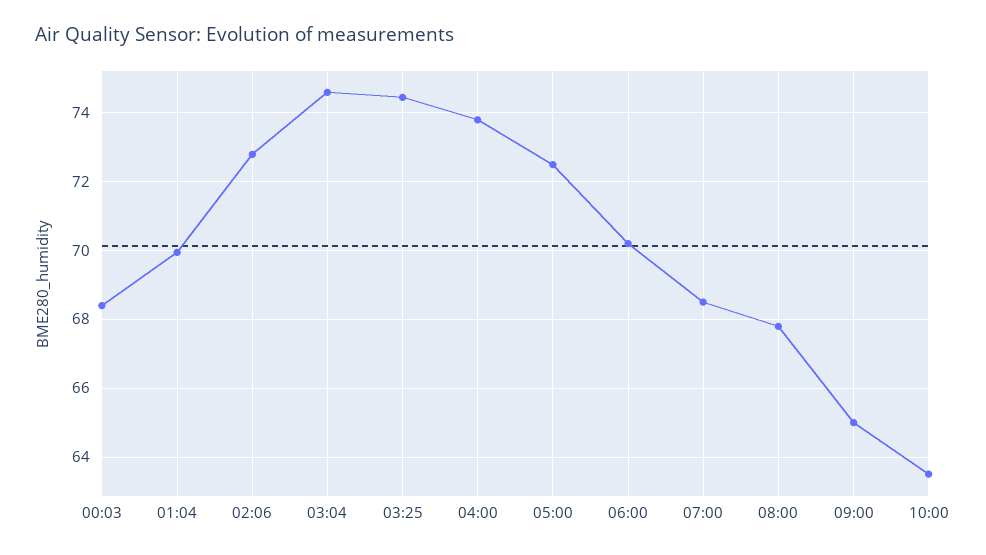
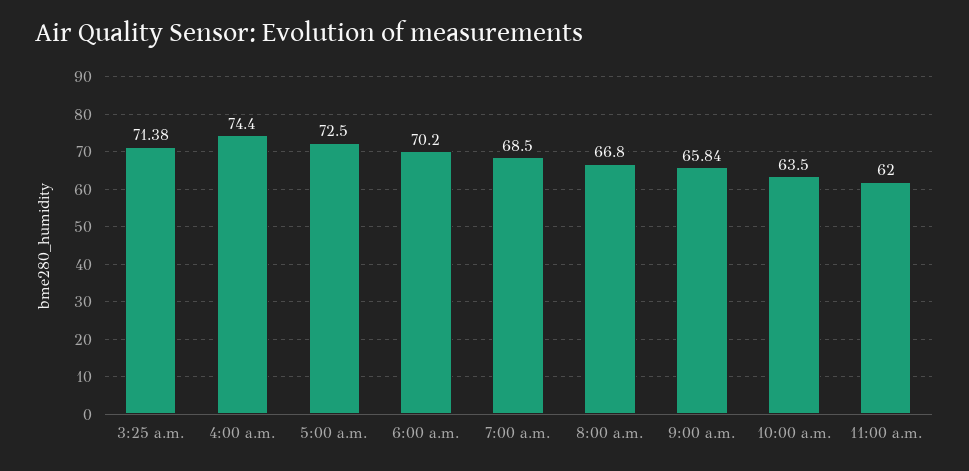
00:03: 68.4 -> none
01:04: 70 -> none
02:06: 72.8 -> none
03:04: 74.6 -> none
03:25: 74.4 -> 71.38
04:00: 73.8 -> 74.4
08:00: 67.8 -> 66.8
09:00: 65 -> 65.84
11:00 a.m.: none -> 62

